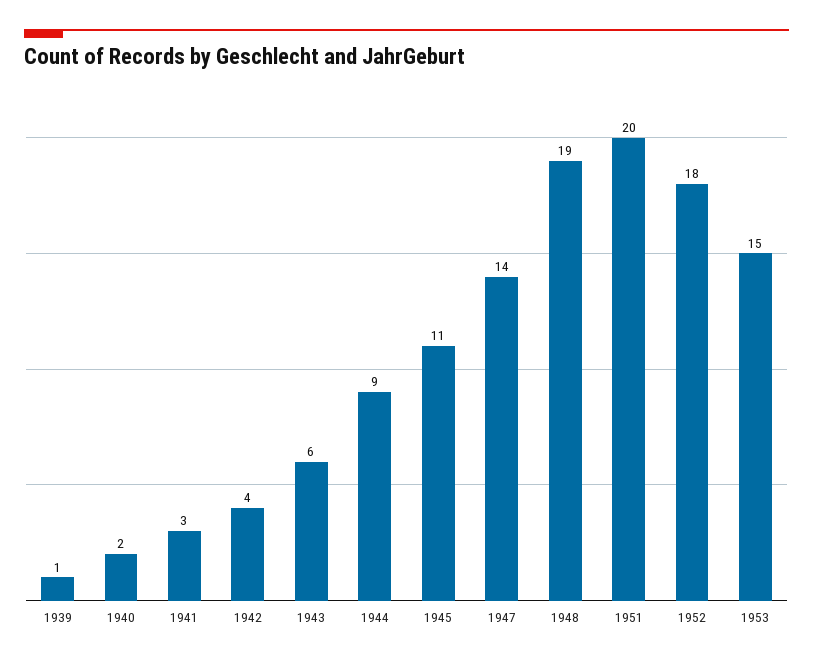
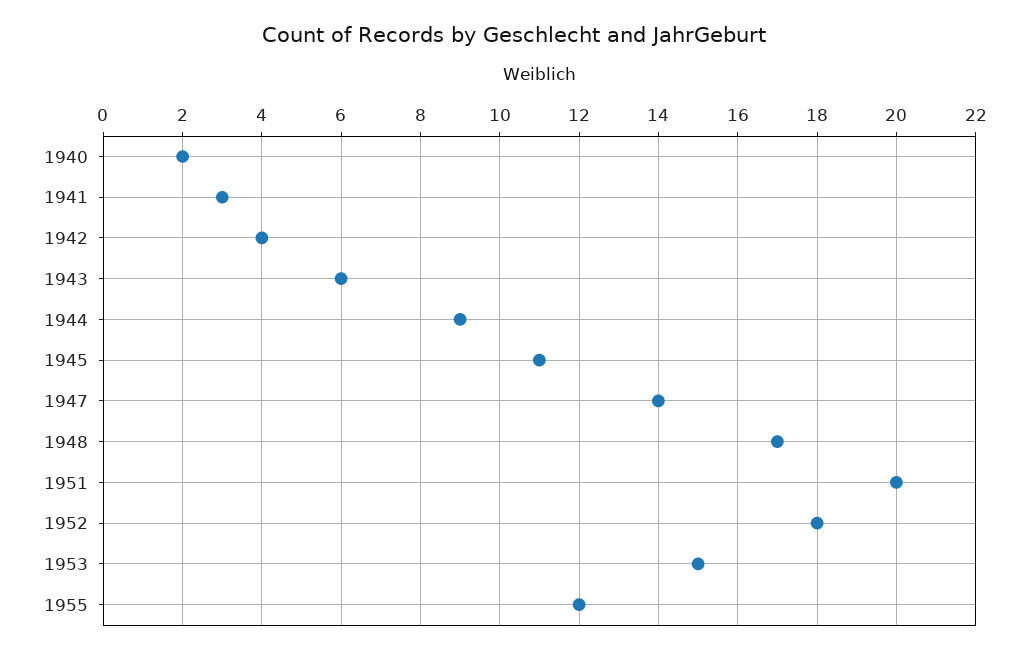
1939: 1 -> none
1948: 19 -> 17
1955: none -> 12

